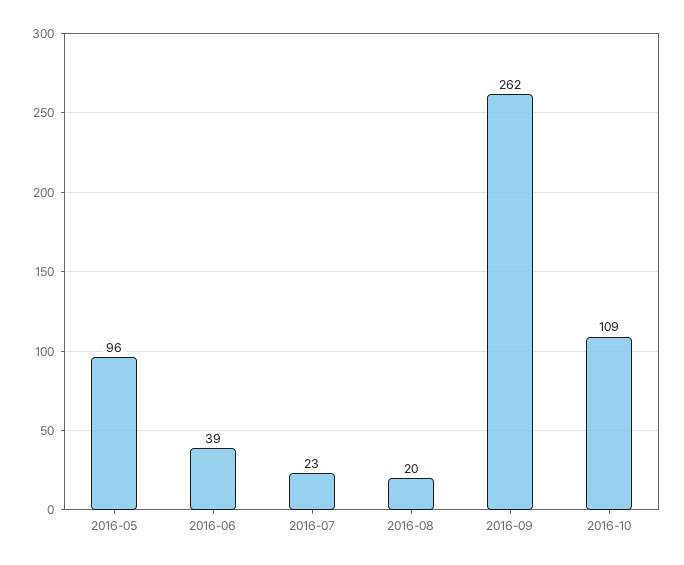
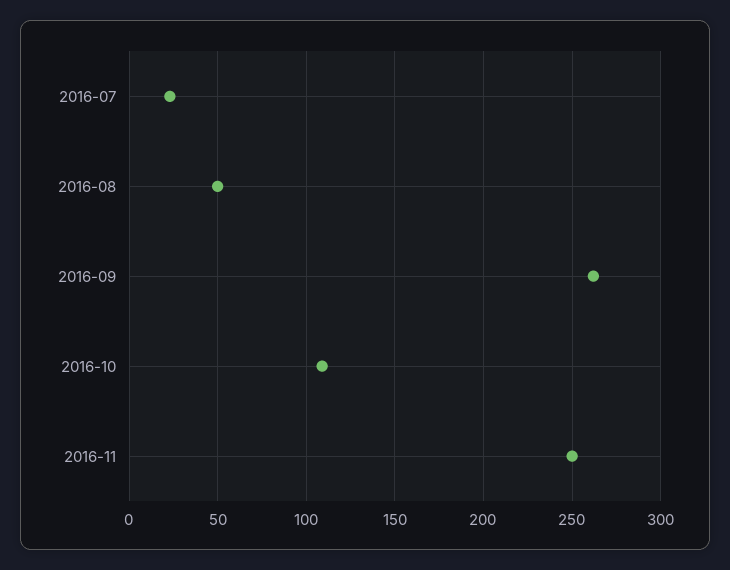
2016-05: 96 -> none
2016-06: 39 -> none
2016-08: 20 -> 50
2016-11: none -> 250

